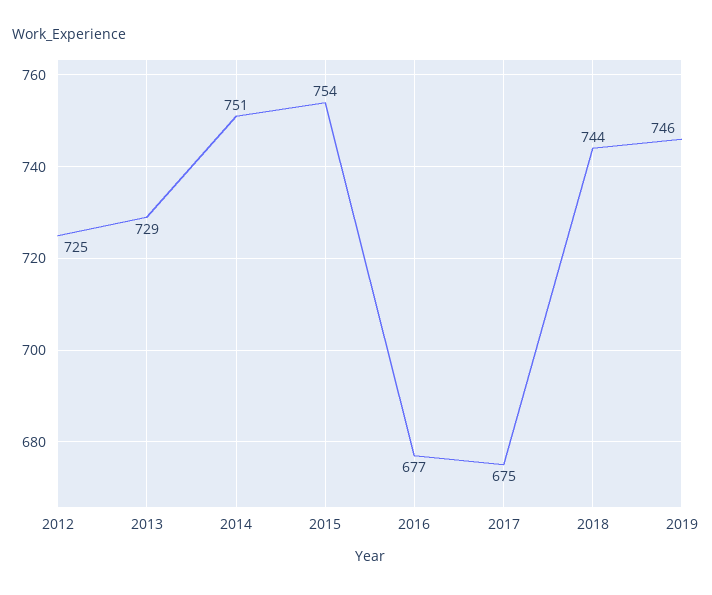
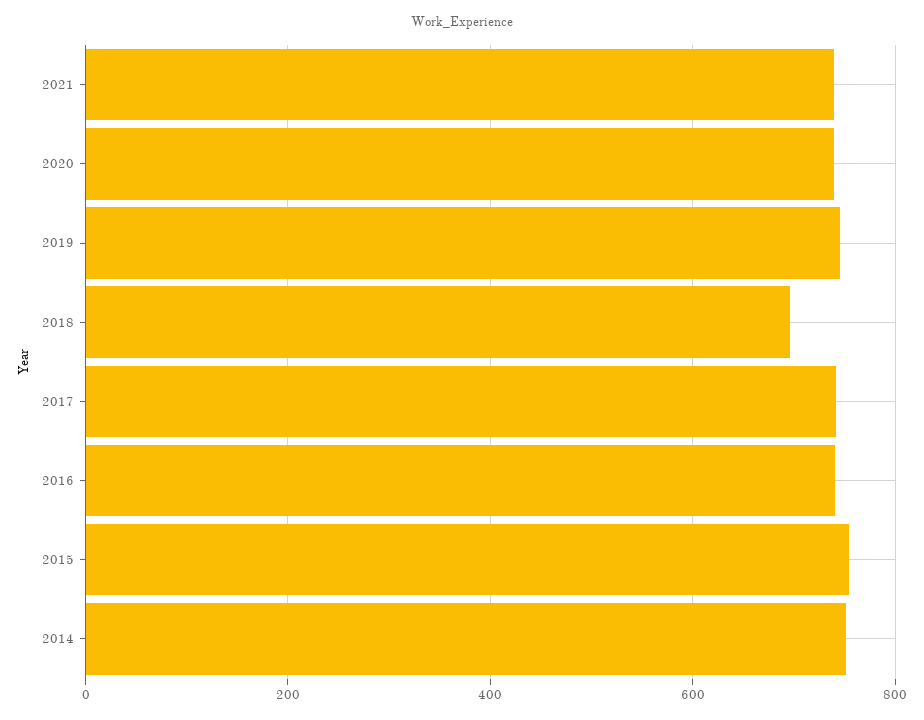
2012: 725 -> none
2013: 729 -> none
2016: 677 -> 740
2017: 675 -> 740
2018: 744 -> 700
2021: none -> 740
2020: none -> 740

